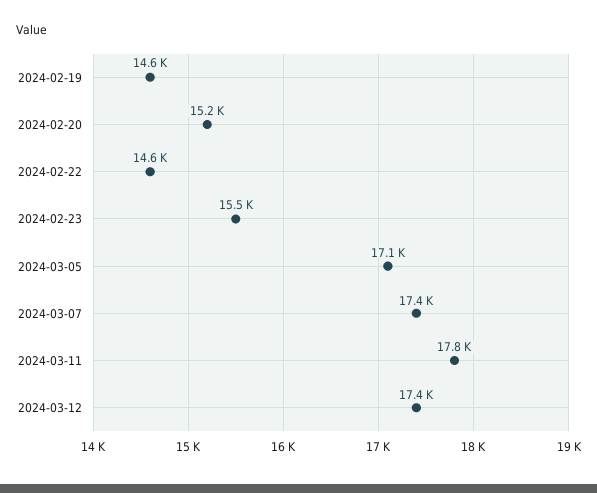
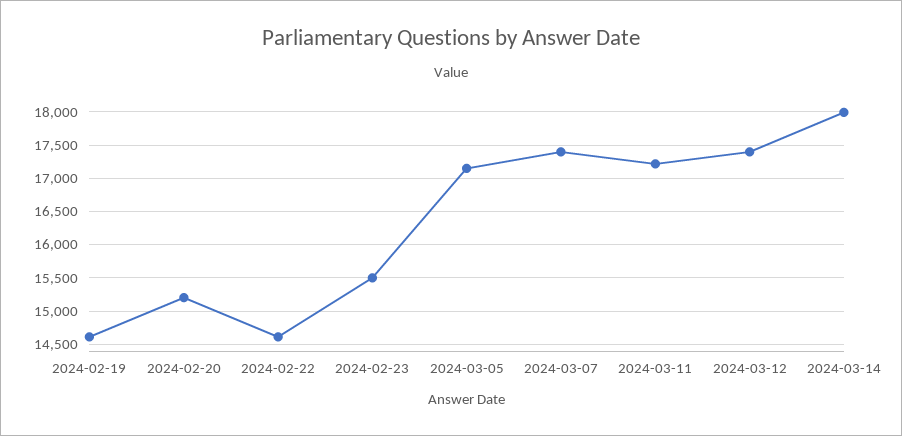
2024-03-11: 17800 -> 17200
2024-03-14: none -> 18000

